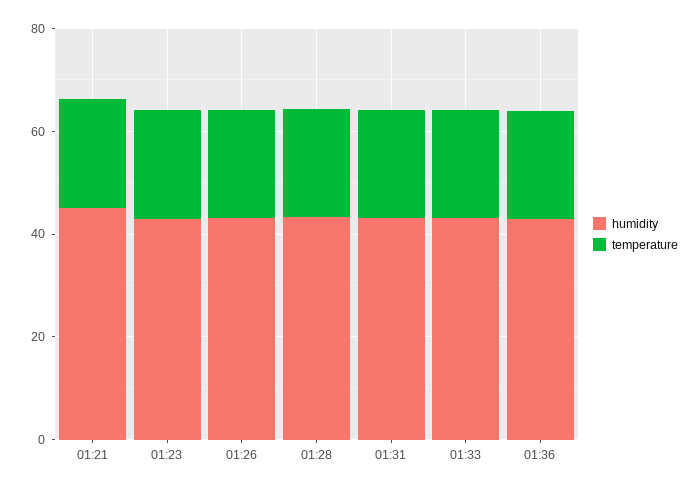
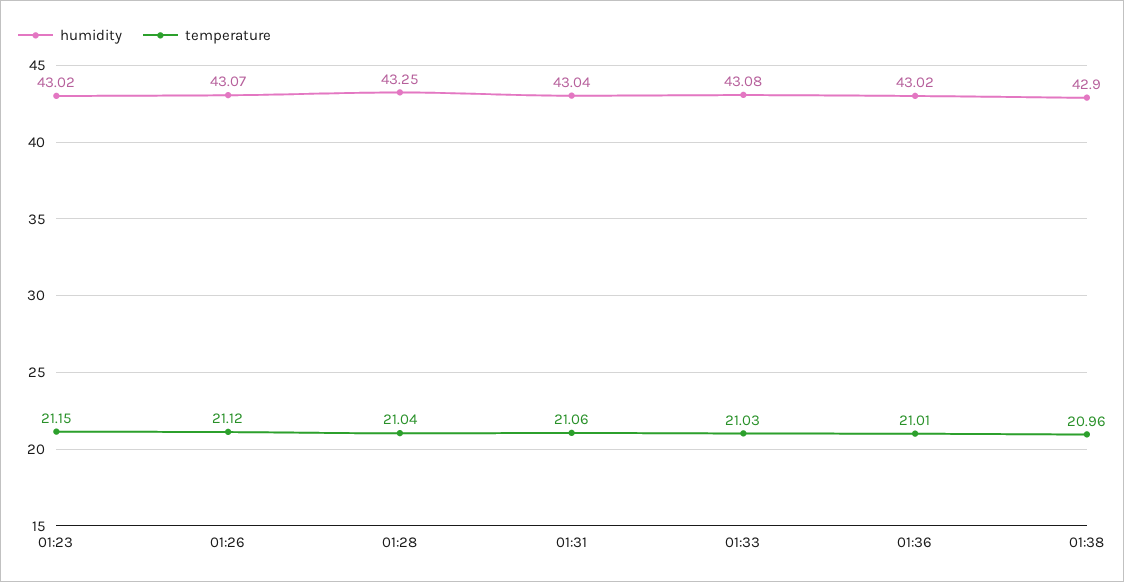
humidity, 01:21: 45 -> none
temperature, 01:21: 20 -> none
humidity, 01:38: none -> 42.9
temperature, 01:38: none -> 20.96

